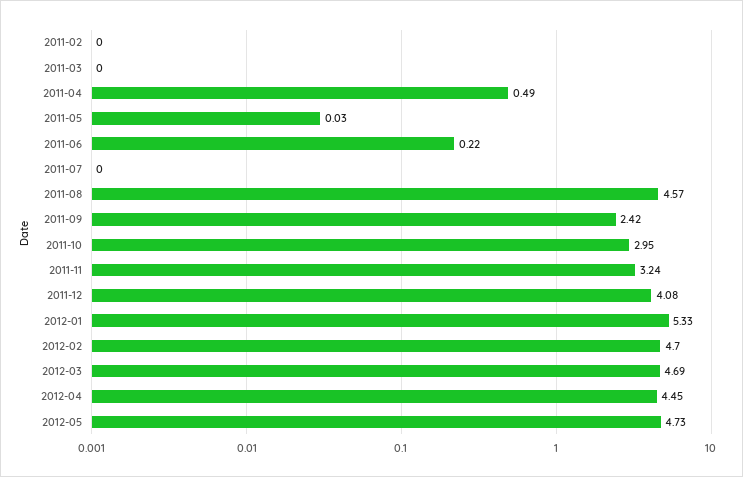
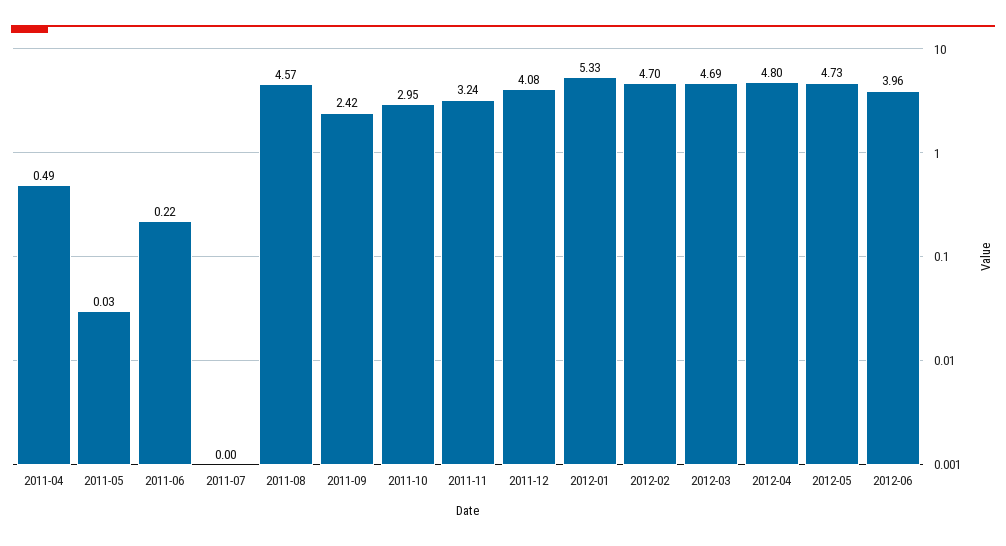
2011-02: 0 -> none
2011-03: 0 -> none
2012-04: 4.45 -> 4.8
2012-06: none -> 3.96

